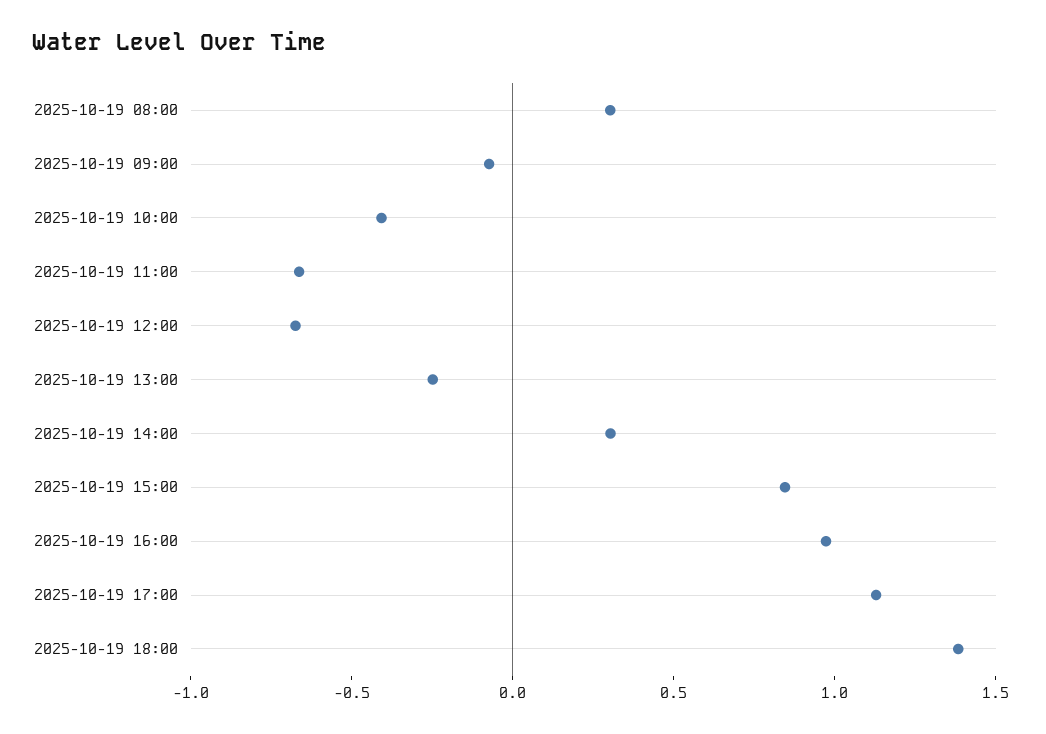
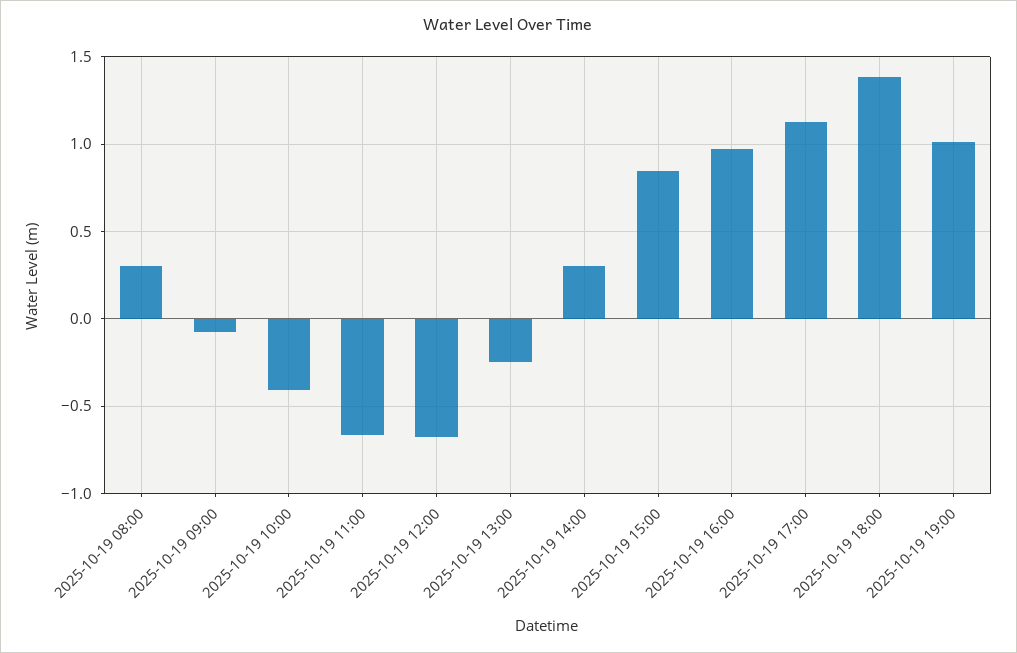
2025-10-19 19:00: none -> 1

